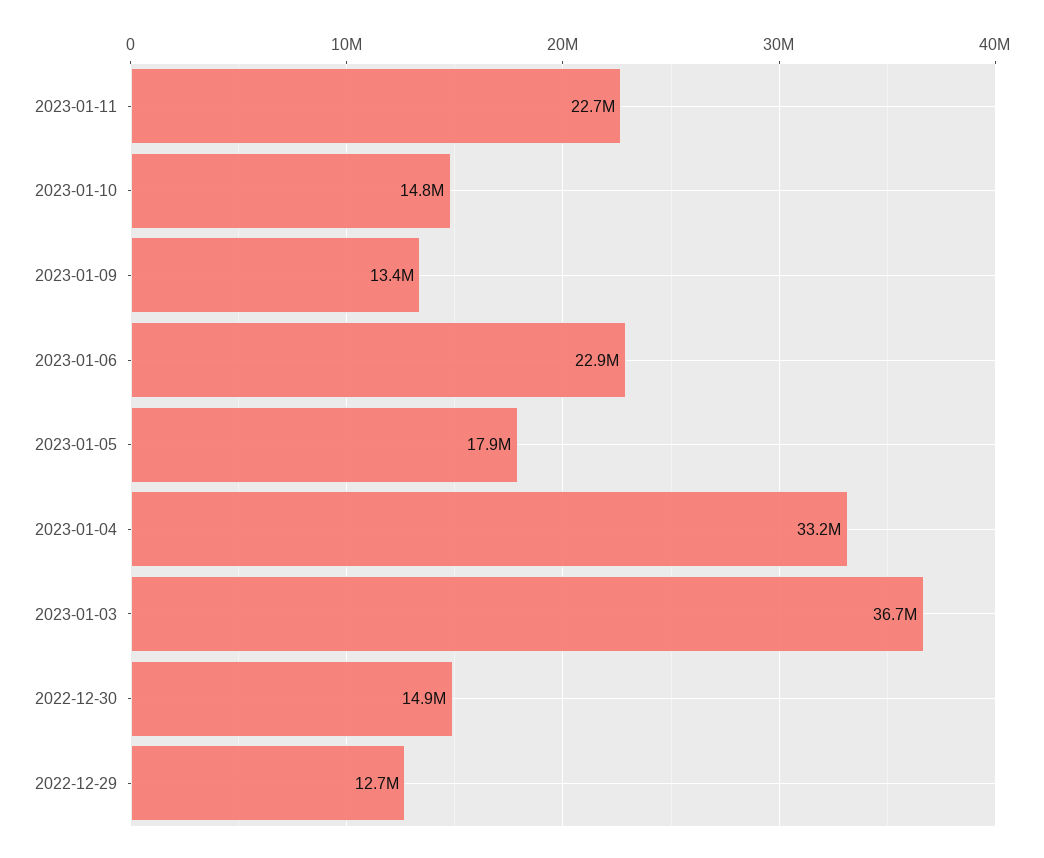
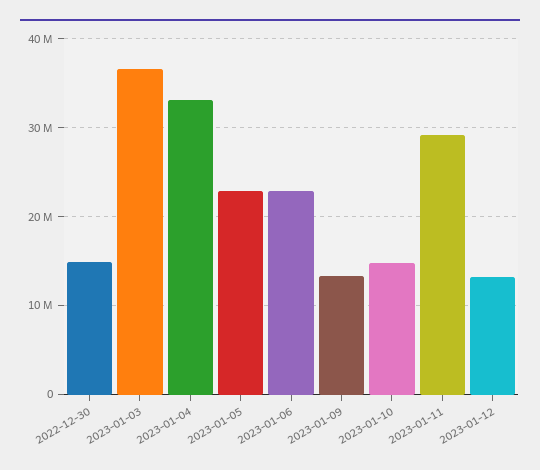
2023-01-11: 22700000 -> 29000000
2023-01-05: 17900000 -> 23000000
2022-12-29: 12700000 -> none
2023-01-12: none -> 13000000

